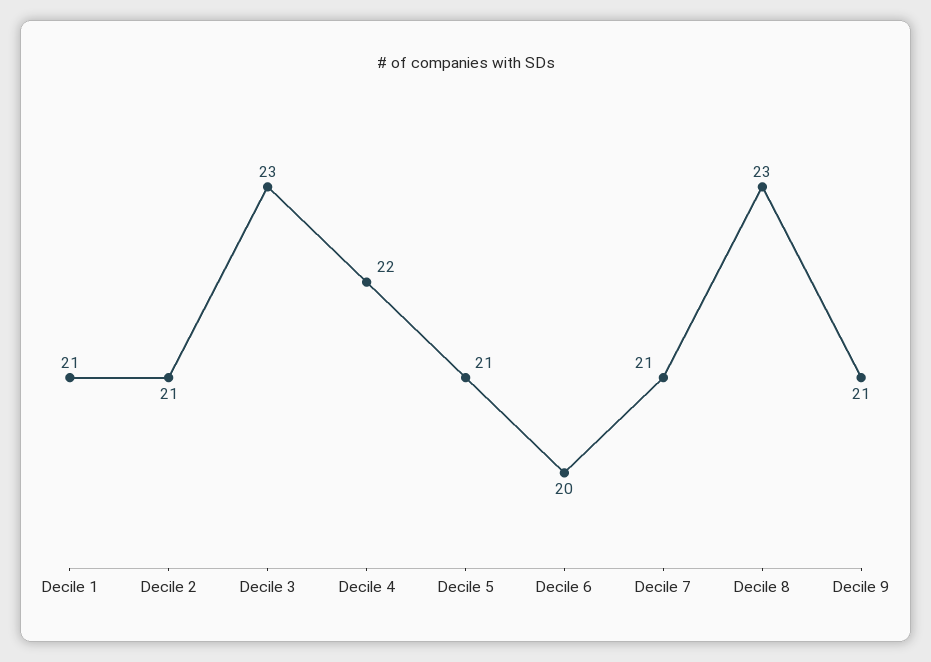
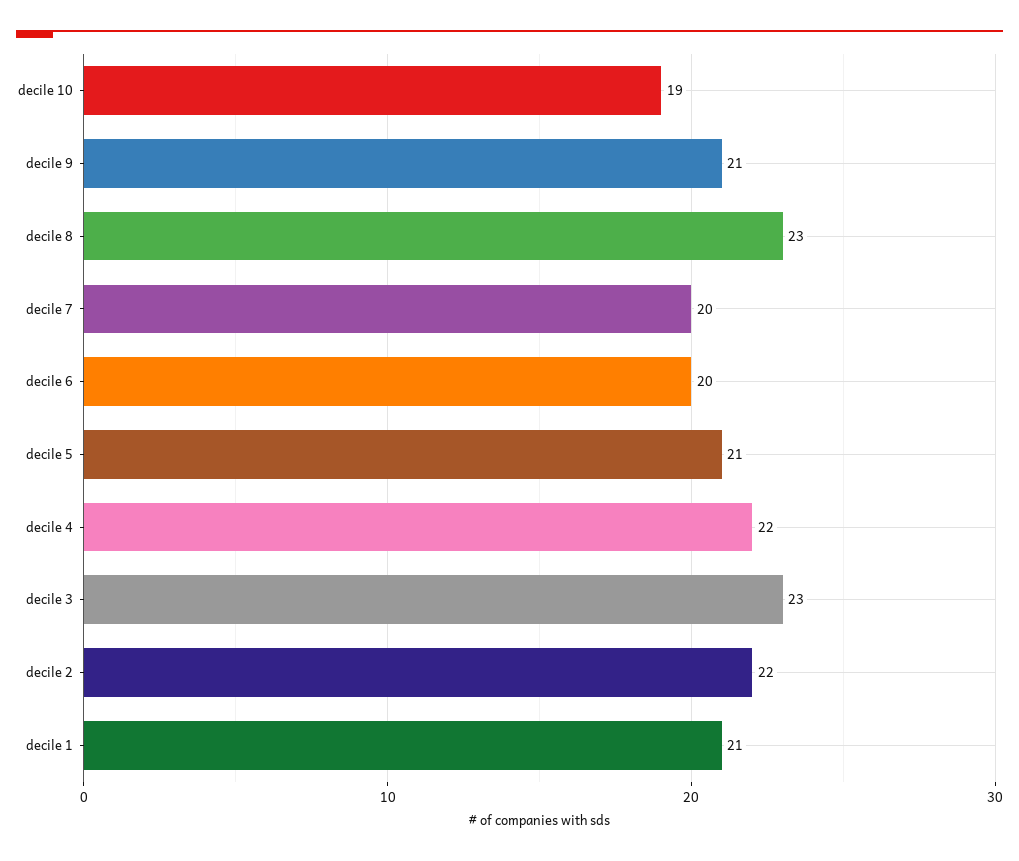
Decile 2: 21 -> 22
Decile 7: 21 -> 20
decile 10: none -> 19

